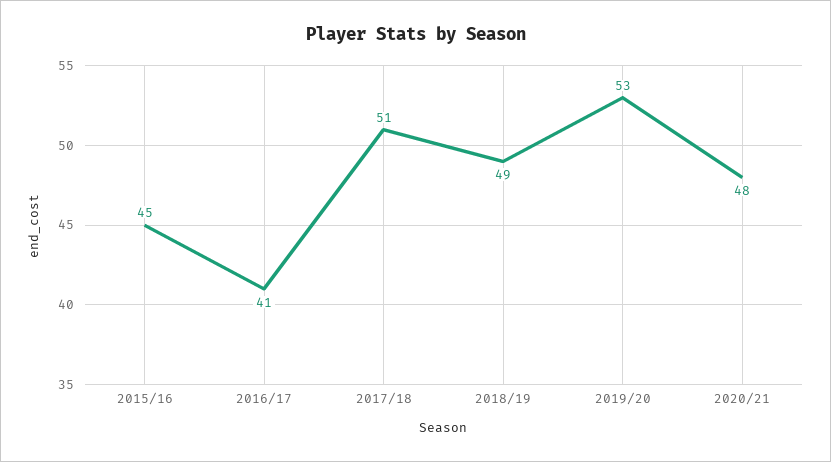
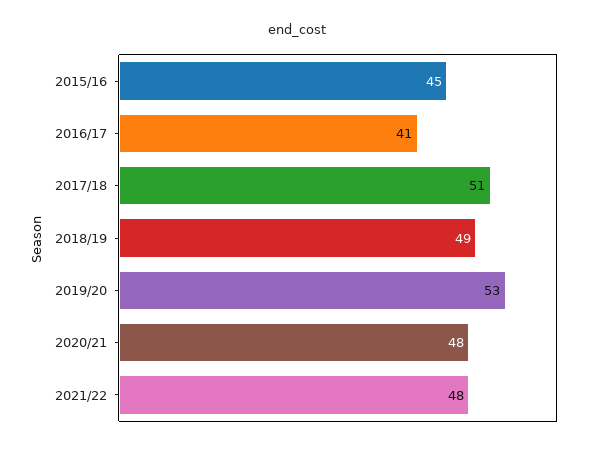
2021/22: none -> 48

